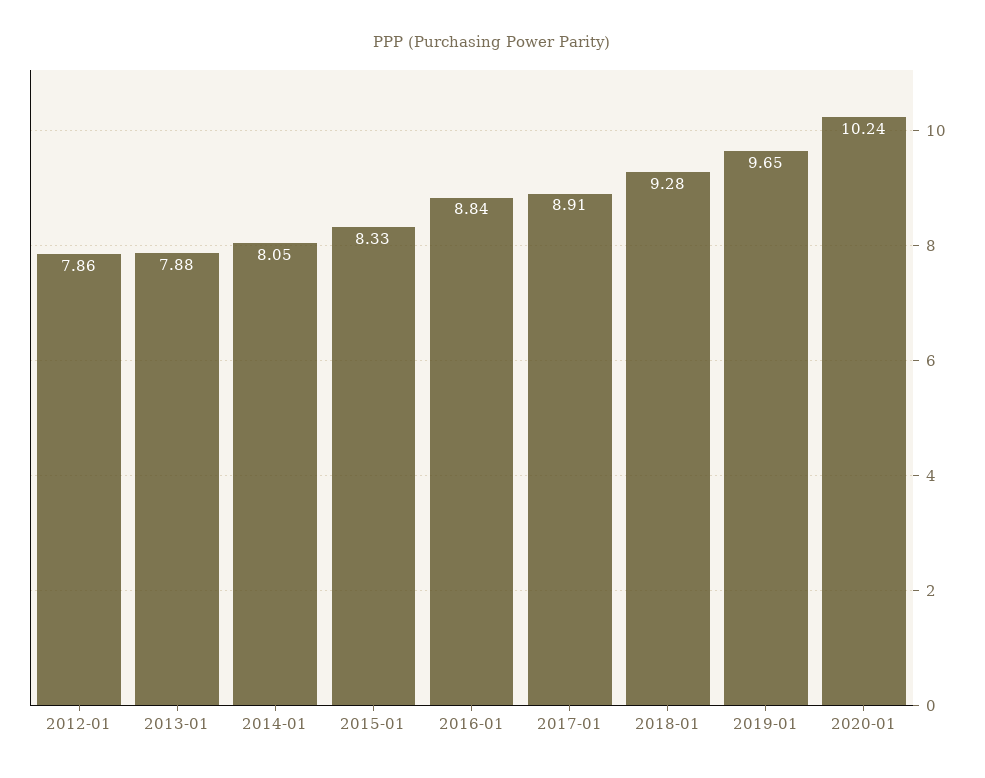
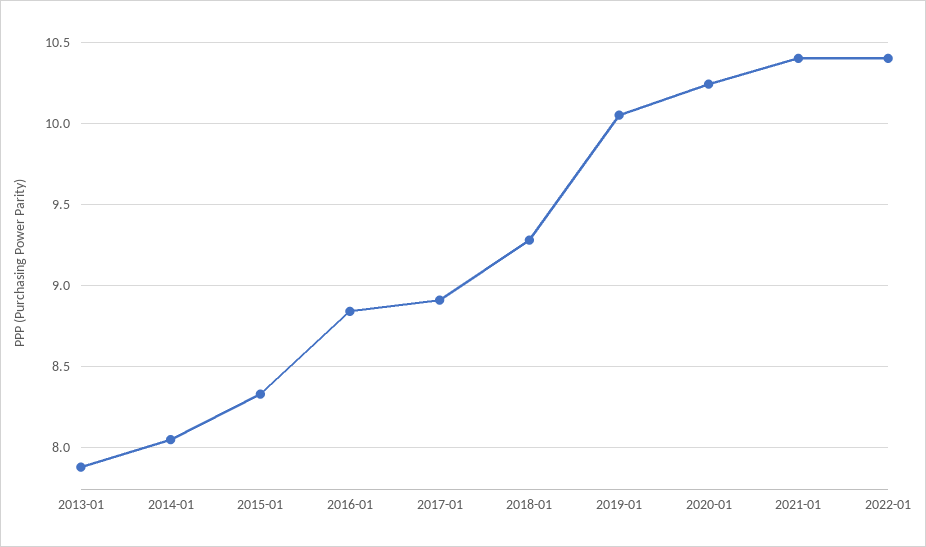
2012-01: 7.86 -> none
2019-01: 9.65 -> 10.05
2021-01: none -> 10.4
2022-01: none -> 10.4

